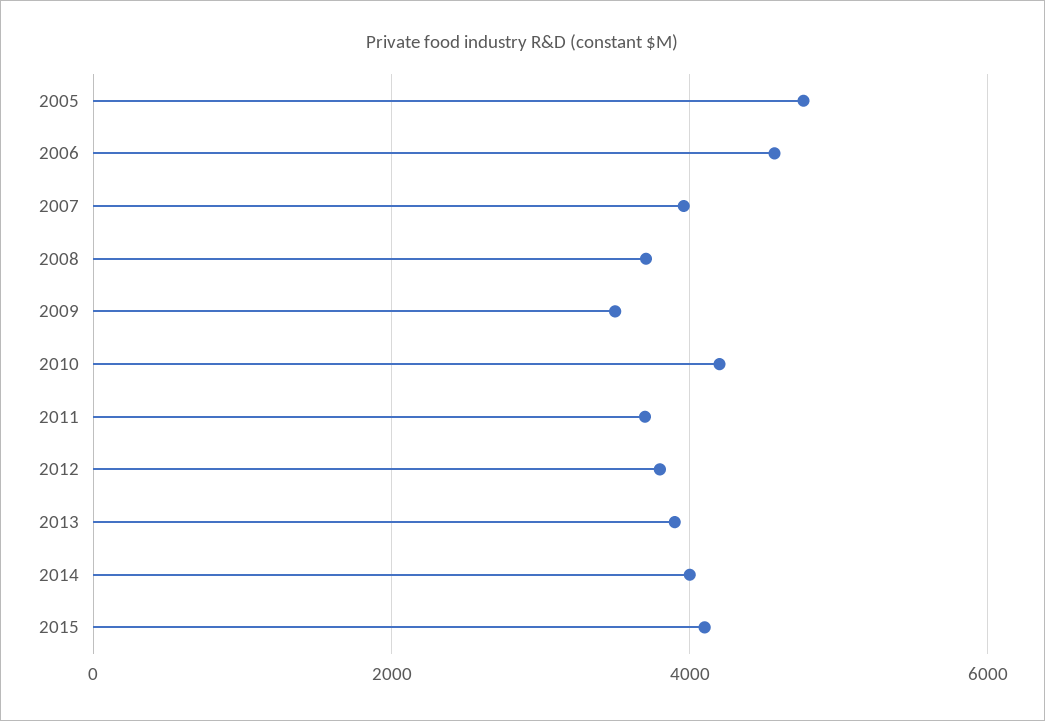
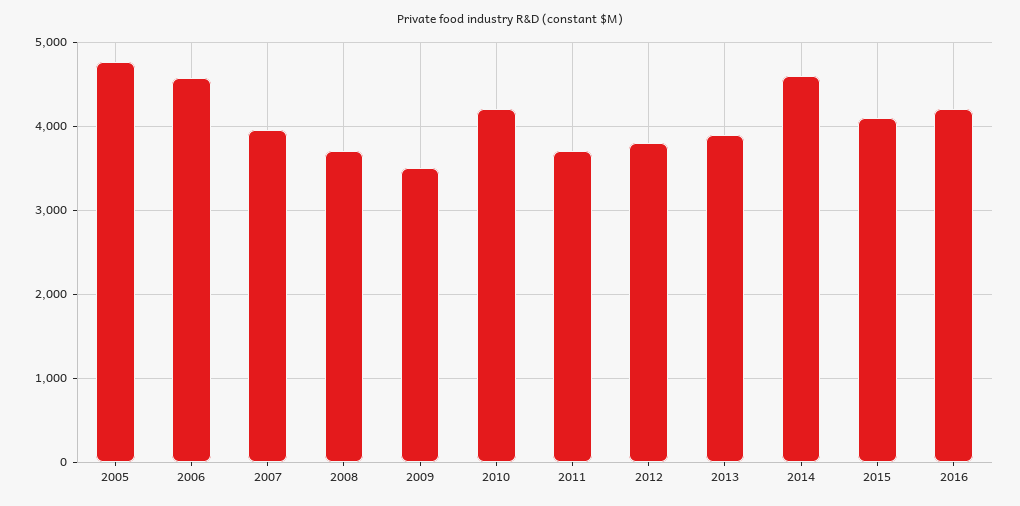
2014: 4000 -> 4600
2016: none -> 4200

